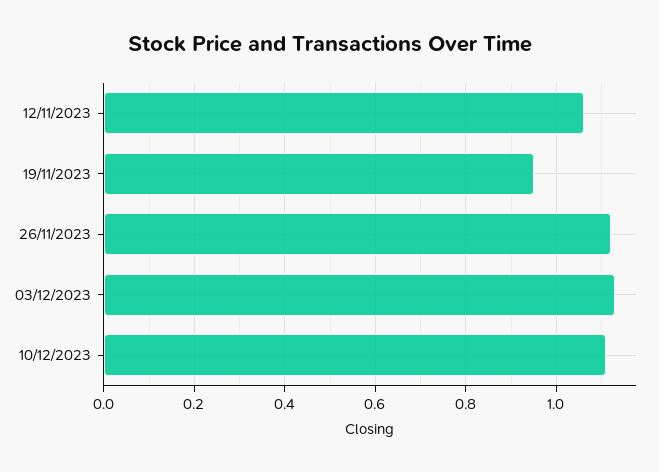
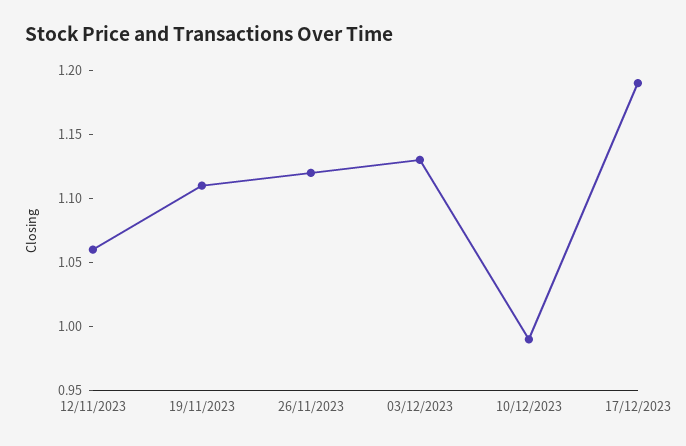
19/11/2023: 0.95 -> 1.11
10/12/2023: 1.1 -> 0.99
17/12/2023: none -> 1.19

